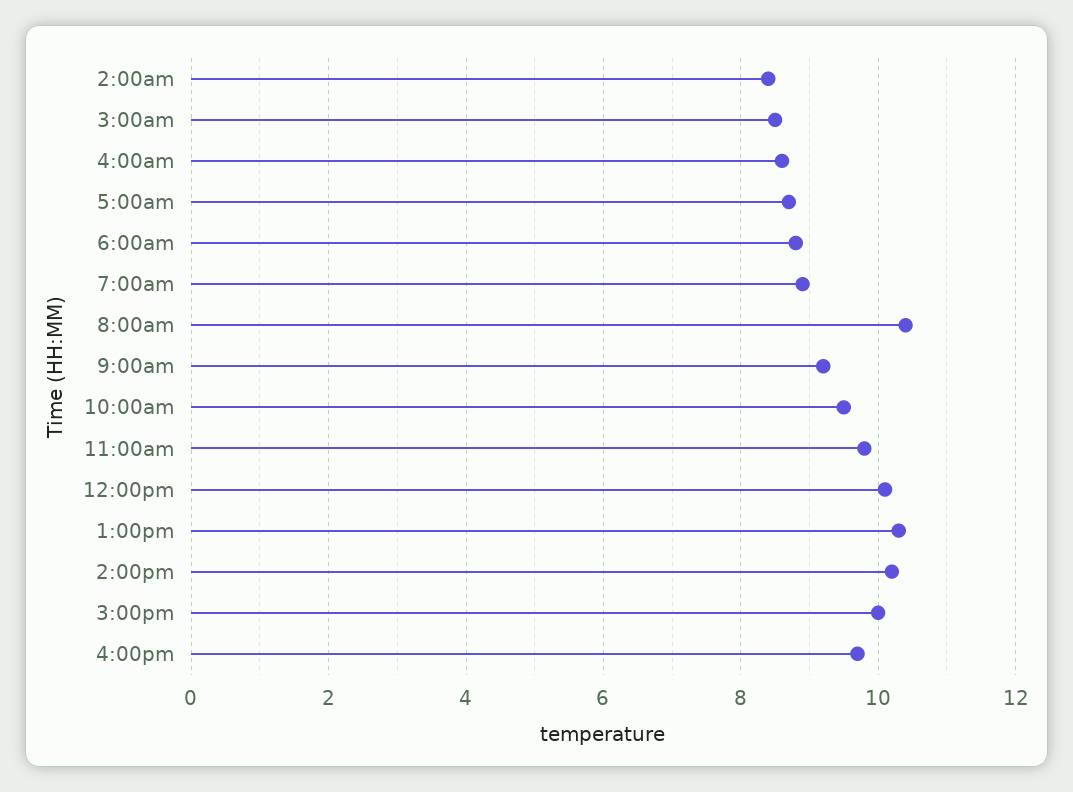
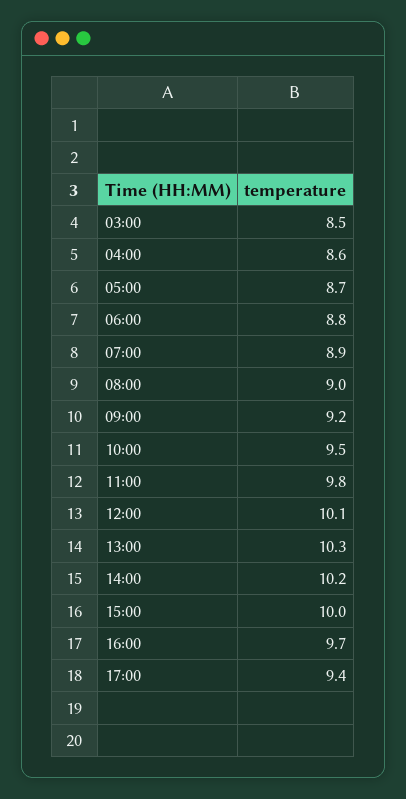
2:00am: 8.5 -> none
8:00am: 10.5 -> 9
17:00: none -> 9.4

